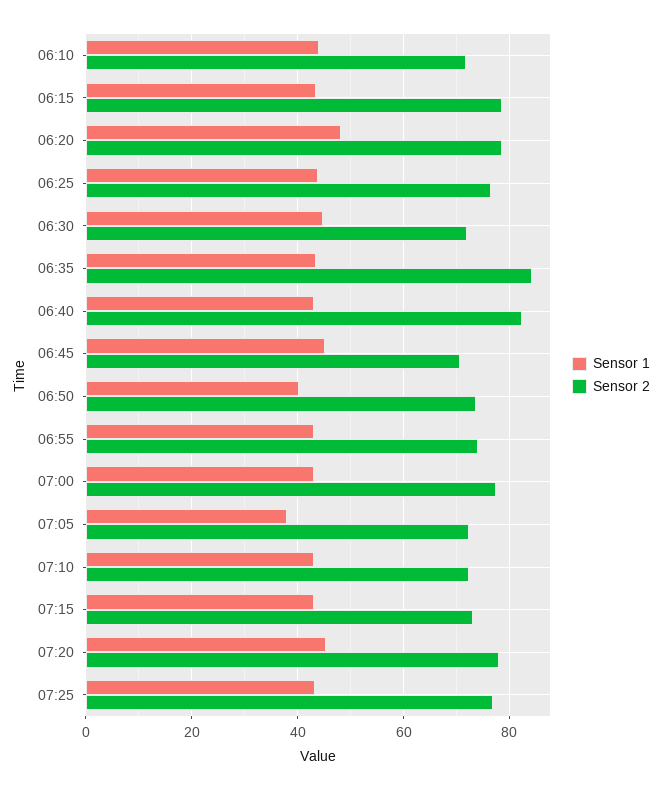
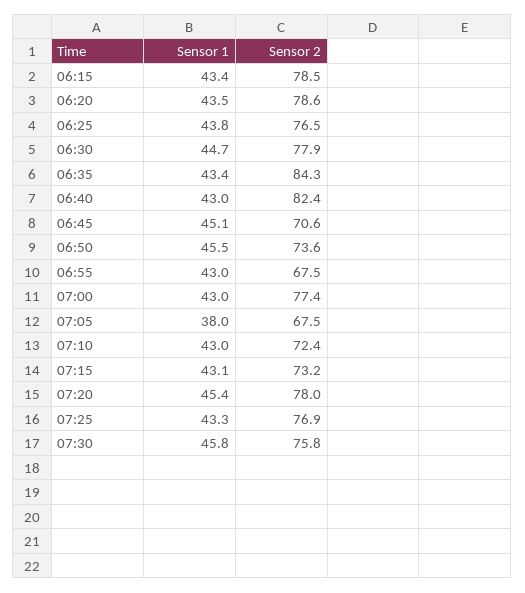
Sensor 1, 06:10: 44 -> none
Sensor 2, 06:10: 72 -> none
Sensor 1, 06:20: 48 -> 43.5
Sensor 2, 06:30: 72 -> 77.9
Sensor 1, 06:50: 40 -> 45.5
Sensor 2, 06:55: 74 -> 67.5
Sensor 2, 07:05: 72 -> 67.5
Sensor 1, 07:30: none -> 45.8
Sensor 2, 07:30: none -> 75.8

